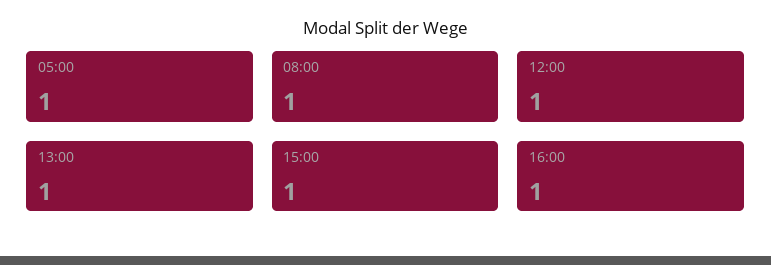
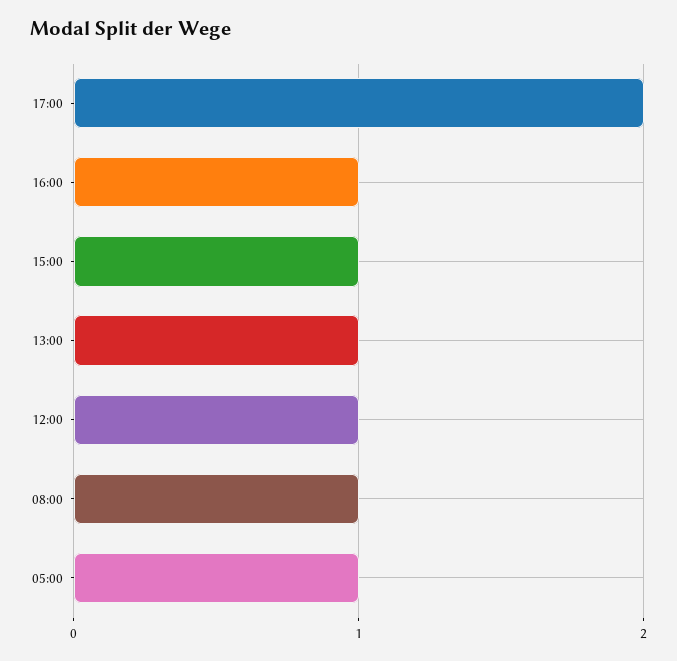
17:00: none -> 2

